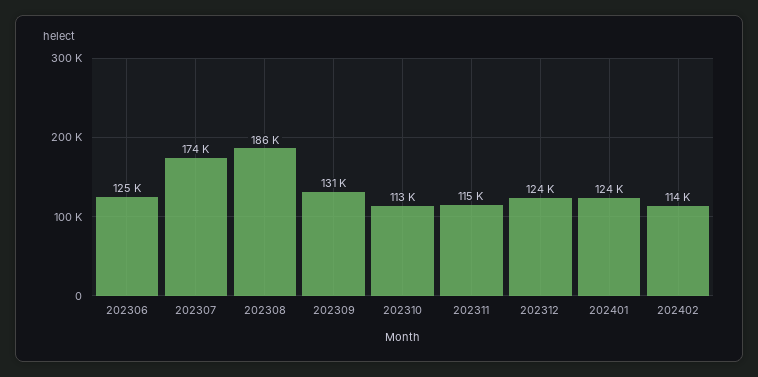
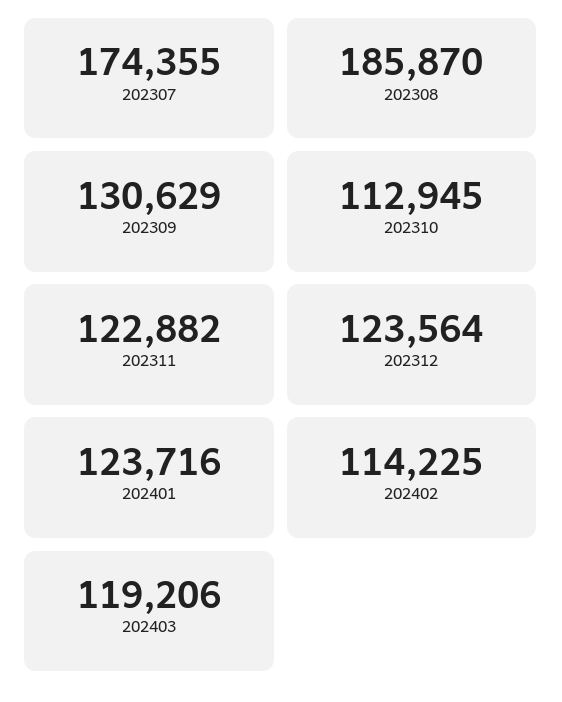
202306: 125000 -> none
202311: 115000 -> 122882
202403: none -> 119206

